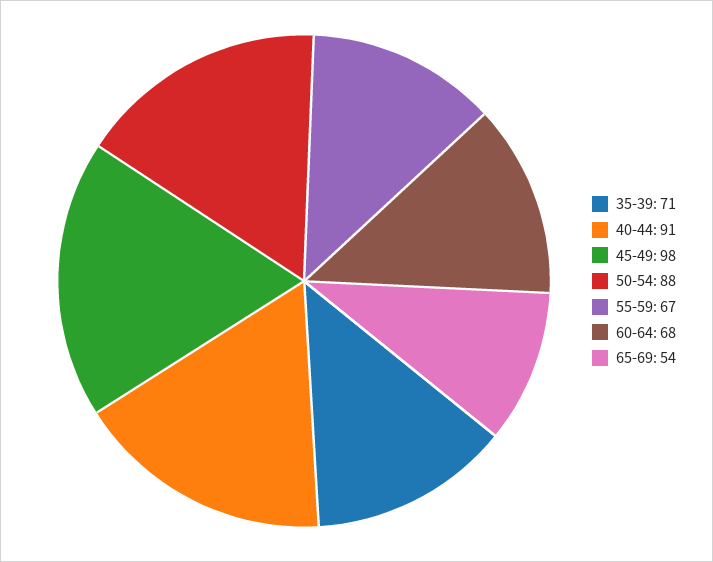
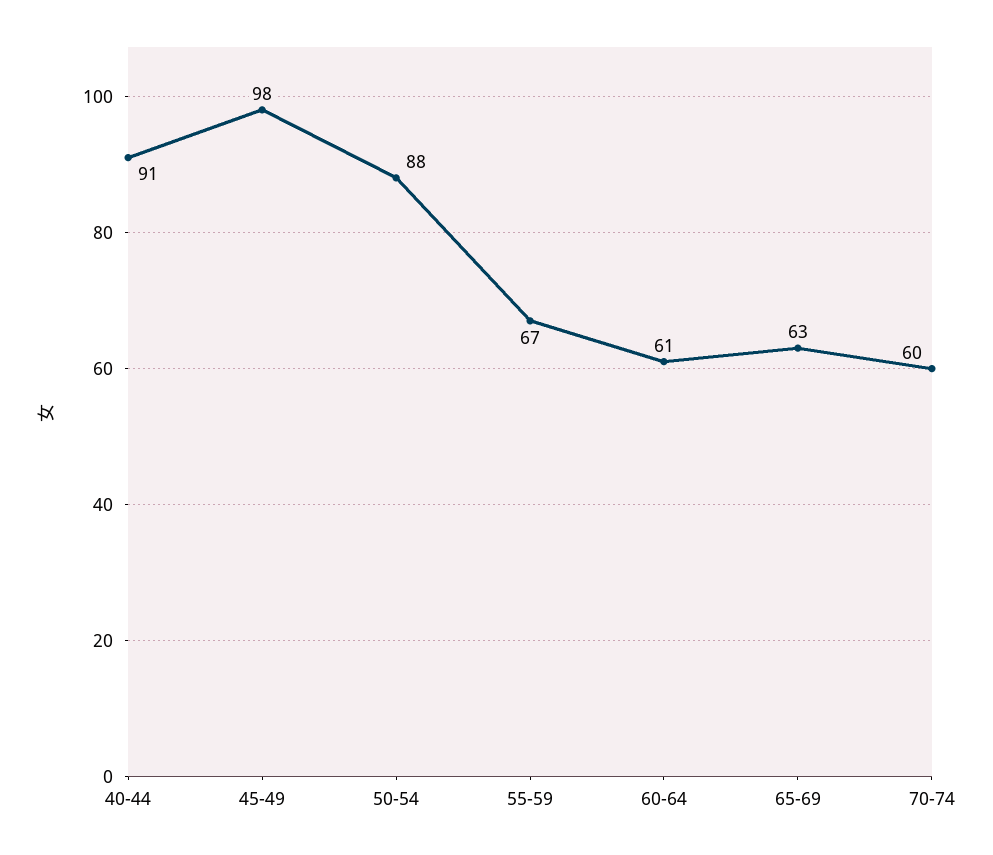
35-39: 71 -> none
60-64: 68 -> 61
65-69: 54 -> 63
70-74: none -> 60

